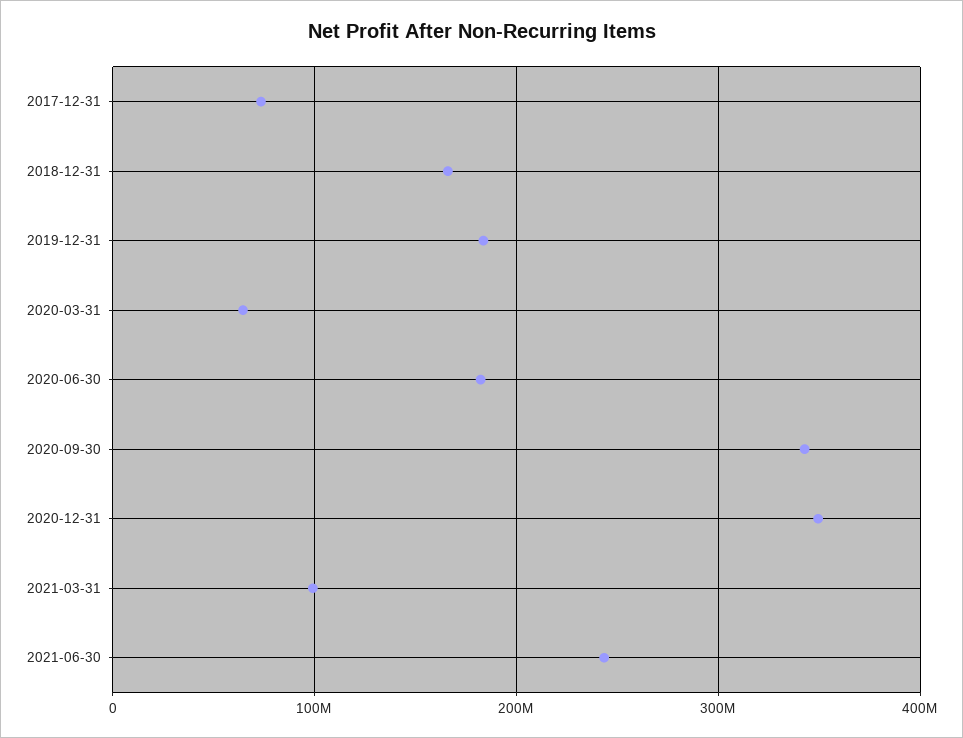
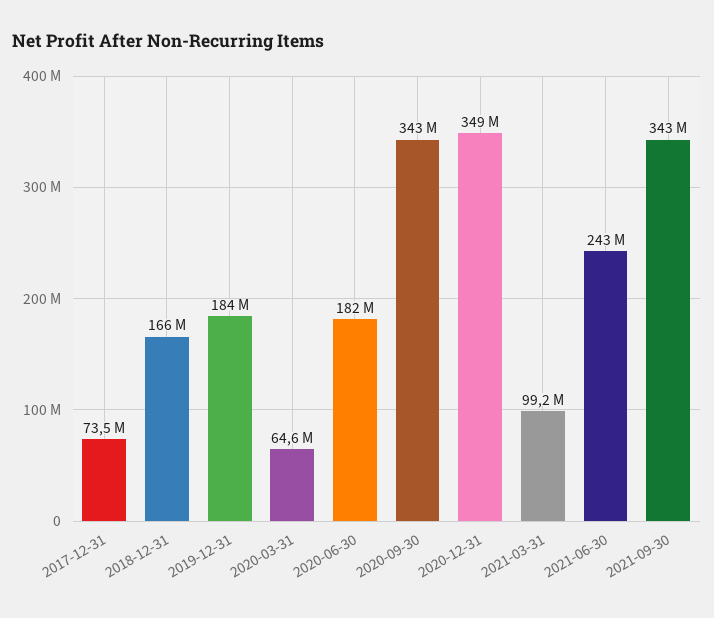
2021-09-30: none -> 343000000

